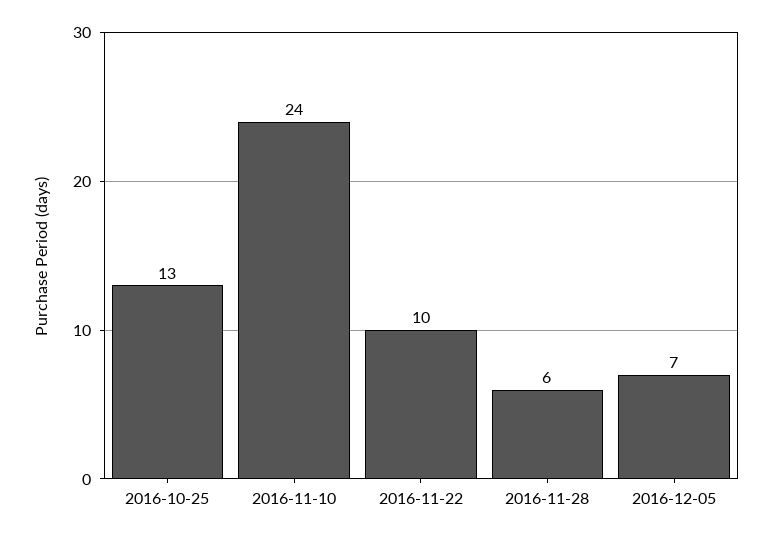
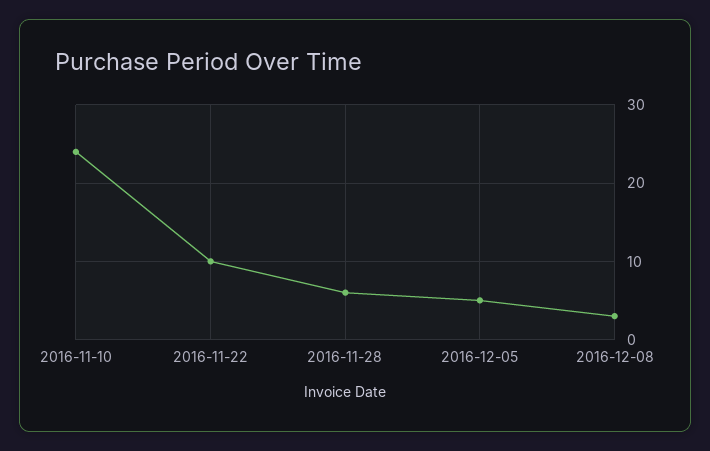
2016-10-25: 13 -> none
2016-12-05: 7 -> 5
2016-12-08: none -> 3

